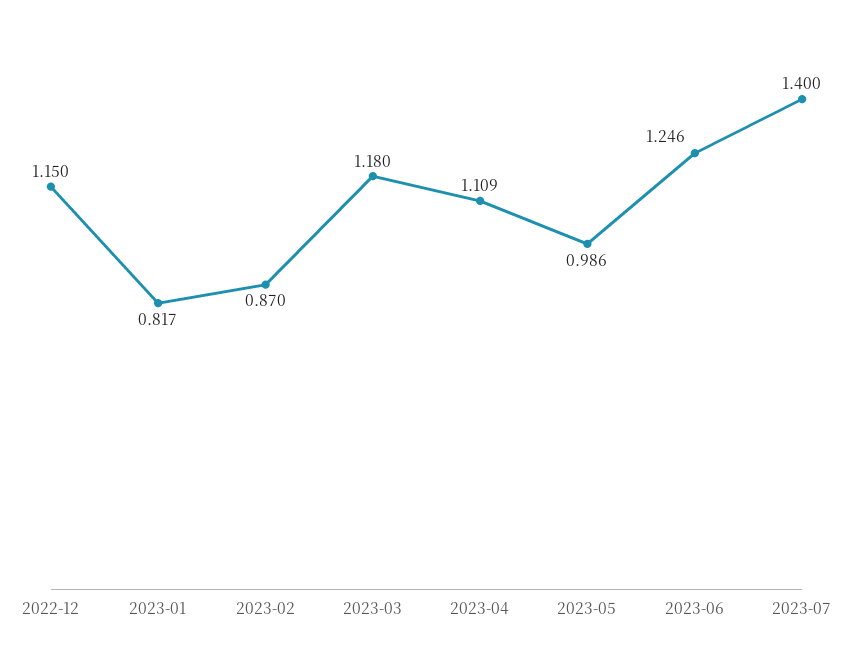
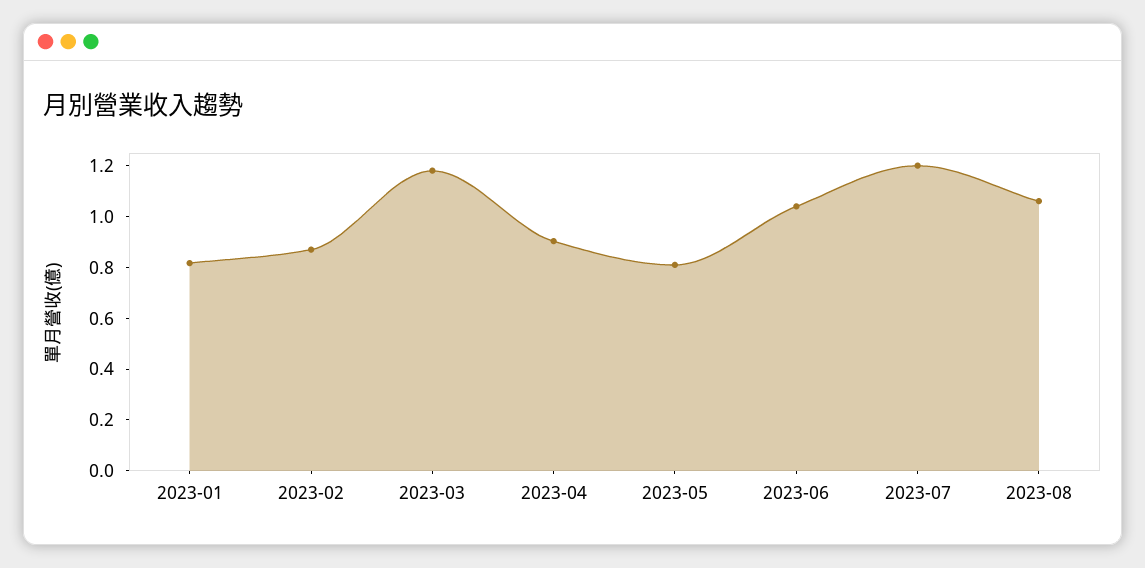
2022-12: 1.15 -> none
2023-04: 1.109 -> 0.9
2023-05: 0.986 -> 0.8
2023-06: 1.246 -> 1.05
2023-07: 1.4 -> 1.2
2023-08: none -> 1.05

